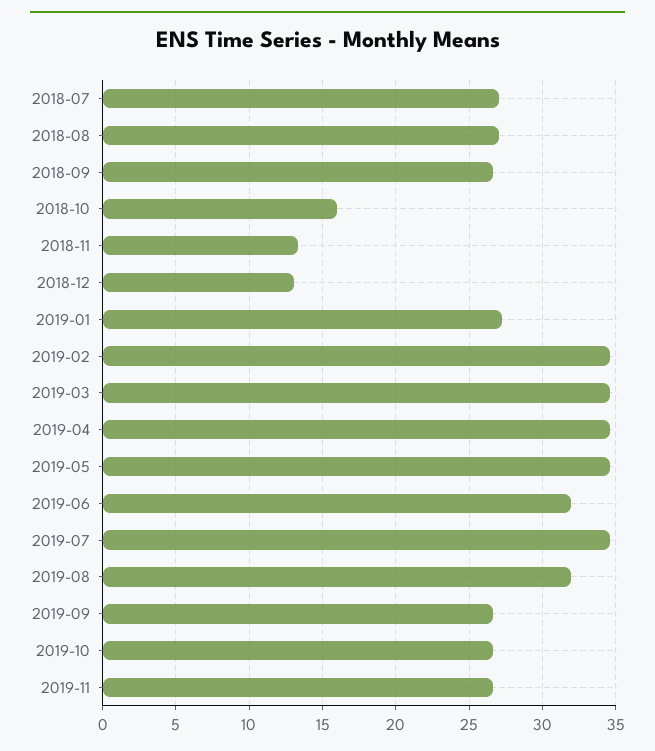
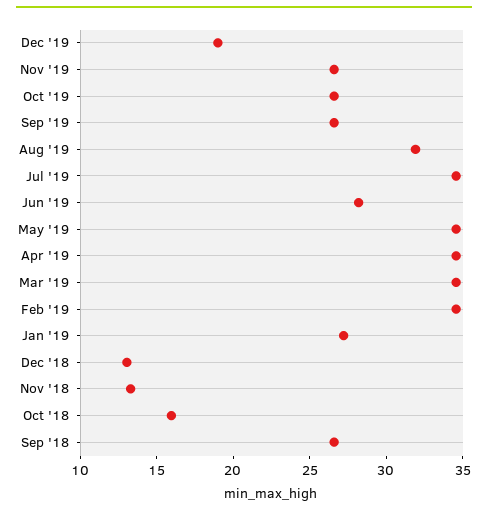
2018-07: 27 -> none
2018-08: 27 -> none
2019-06: 32 -> 28
Dec '19: none -> 19

